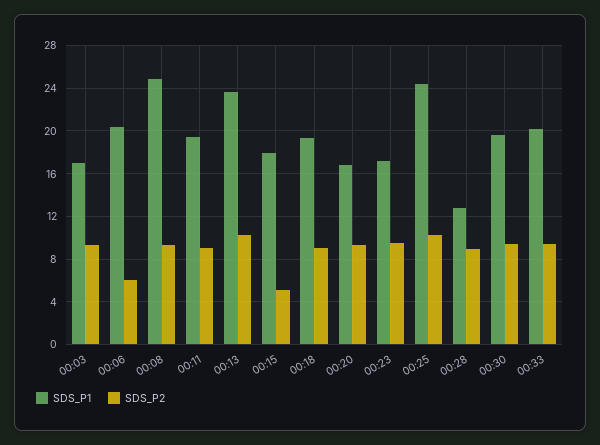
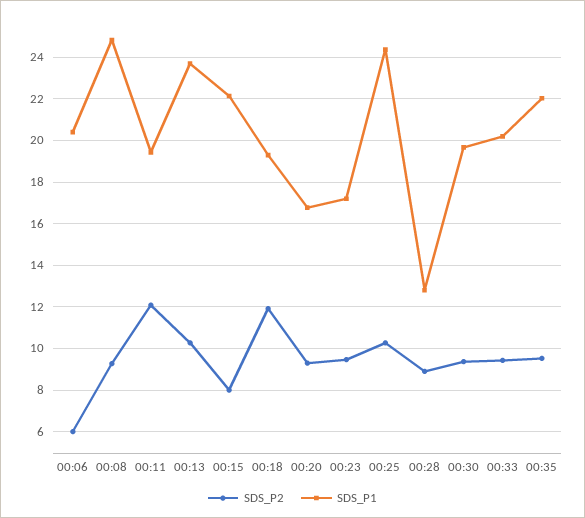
SDS_P1, 00:03: 17 -> none
SDS_P2, 00:03: 9 -> none
SDS_P2, 00:11: 9 -> 12
SDS_P1, 00:15: 18 -> 22
SDS_P2, 00:15: 5 -> 8
SDS_P2, 00:18: 9 -> 12
SDS_P2, 00:35: none -> 9.5
SDS_P1, 00:35: none -> 22

